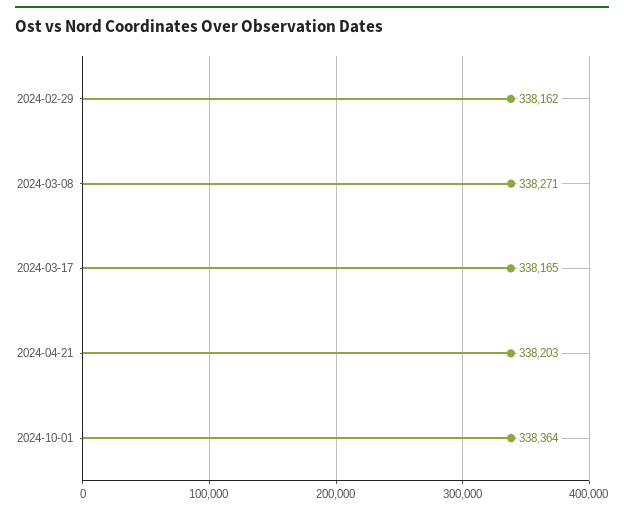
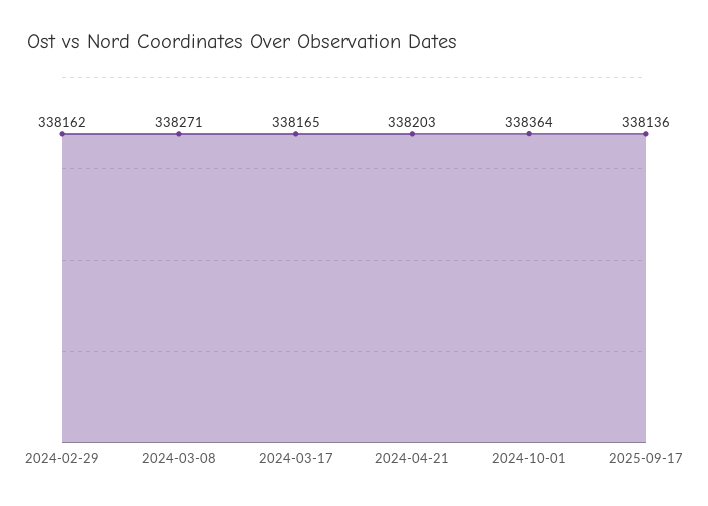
2025-09-17: none -> 338136

